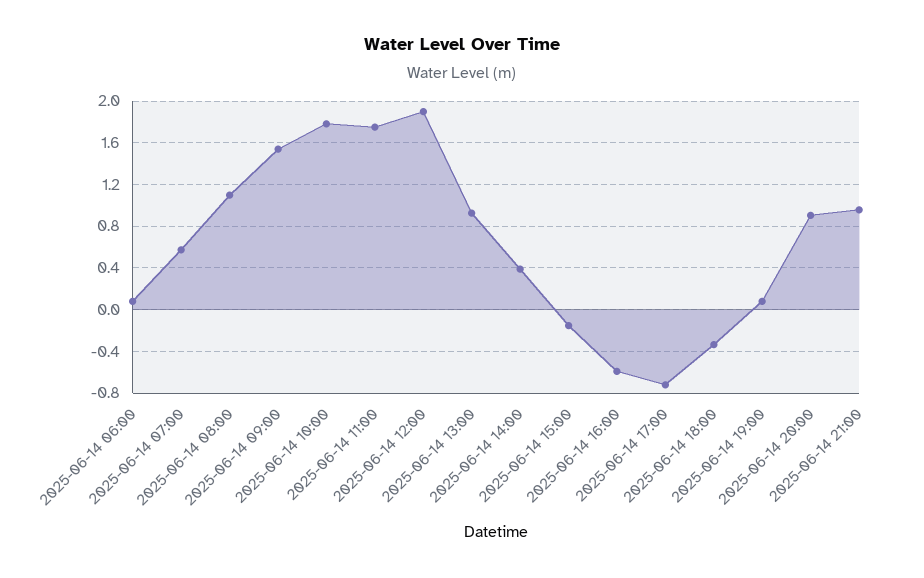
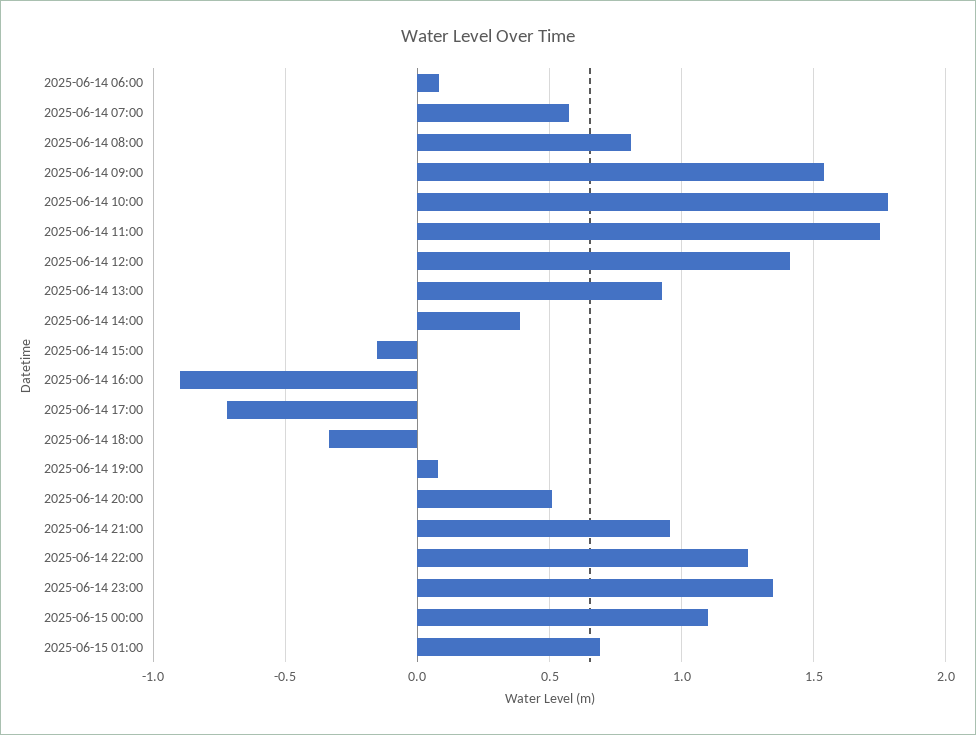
2025-06-14 08:00: 1.1 -> 0.8
2025-06-14 12:00: 1.9 -> 1.4
2025-06-14 16:00: -0.6 -> -0.9
2025-06-14 20:00: 0.9 -> 0.5
2025-06-14 22:00: none -> 1.25
2025-06-14 23:00: none -> 1.35
2025-06-15 00:00: none -> 1.1
2025-06-15 01:00: none -> 0.7

